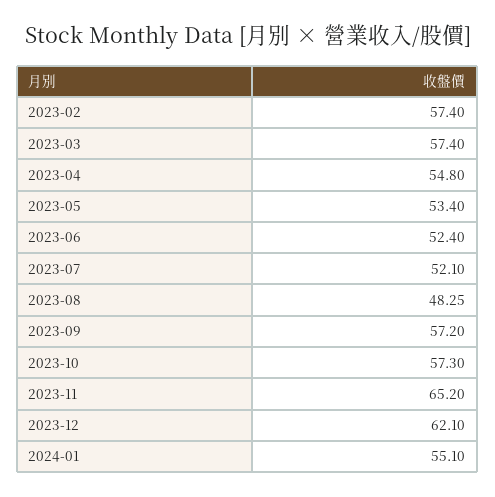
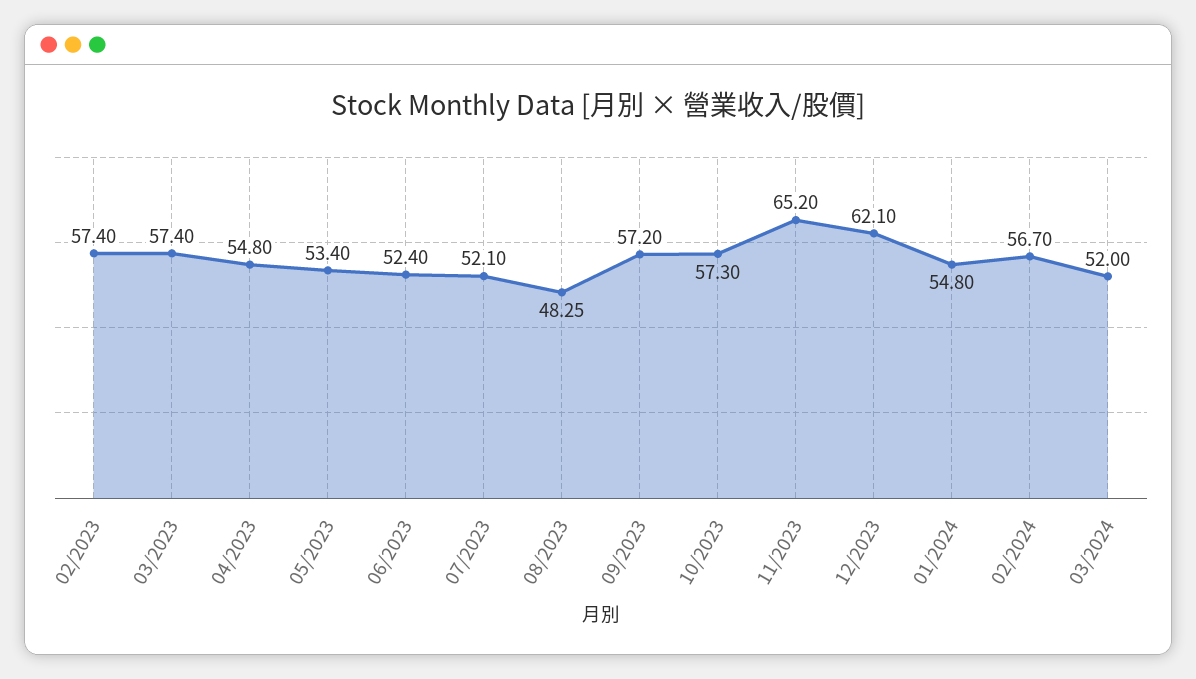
2024-01: 55.1 -> 54.8
02/2024: none -> 56.7
03/2024: none -> 52

